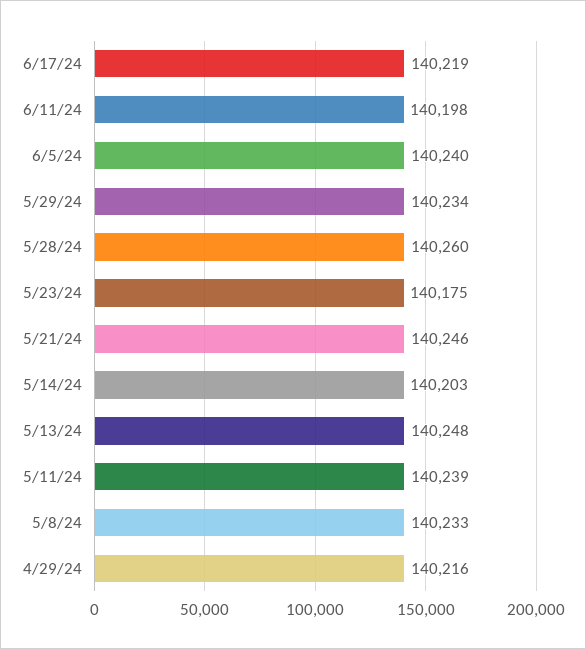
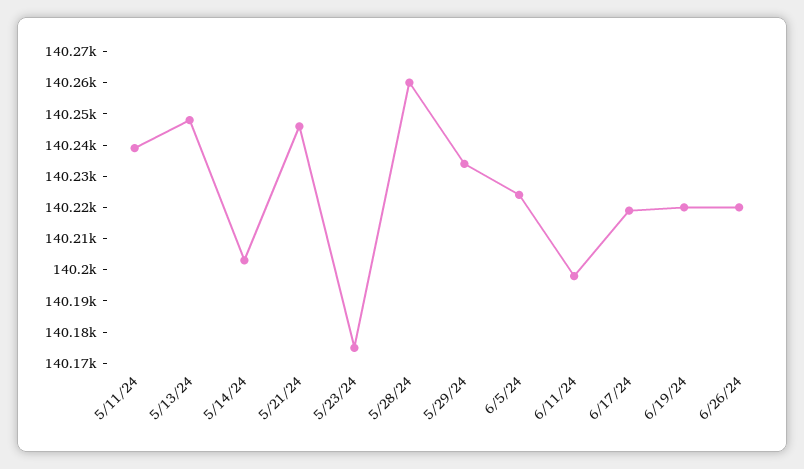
6/5/24: 140240 -> 140225
5/8/24: 140233 -> none
4/29/24: 140216 -> none
6/19/24: none -> 140220
6/26/24: none -> 140220

